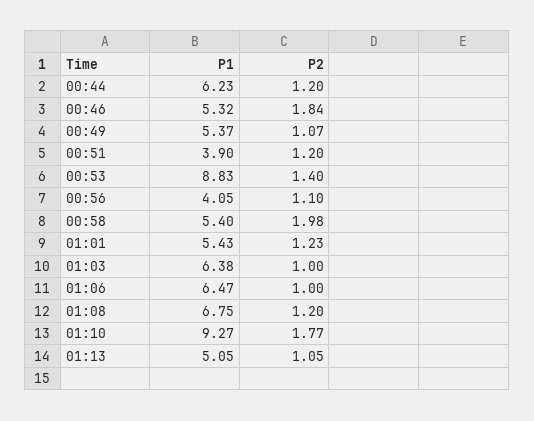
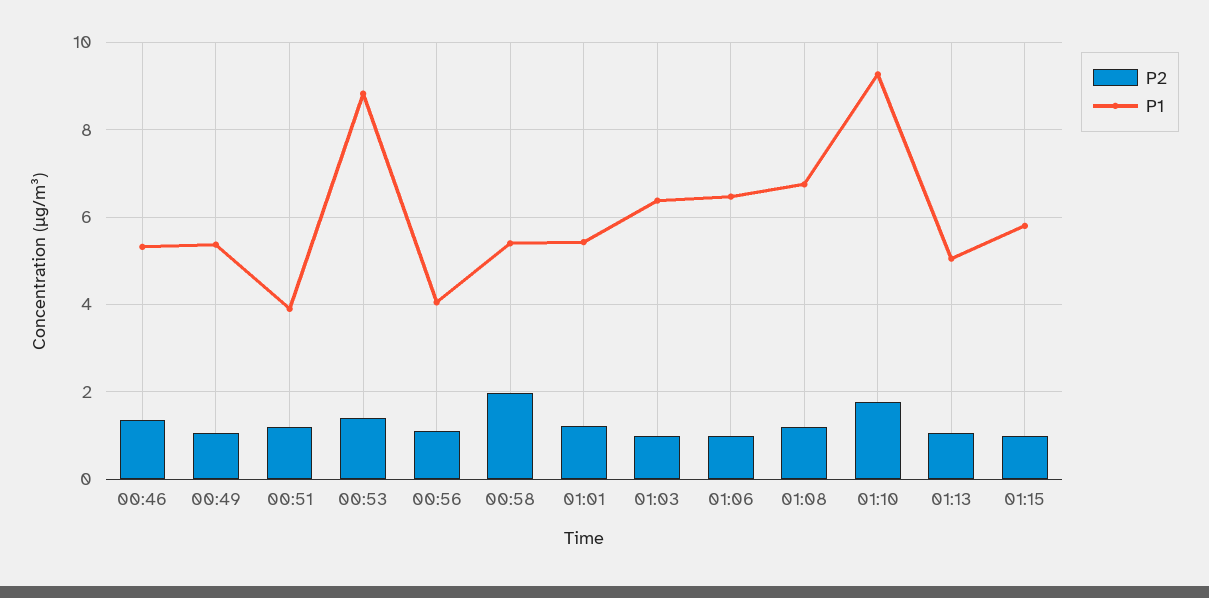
P1, 00:44: 6.23 -> none
P2, 00:44: 1.2 -> none
P2, 00:46: 1.84 -> 1.4
P2, 01:15: none -> 1
P1, 01:15: none -> 5.8

